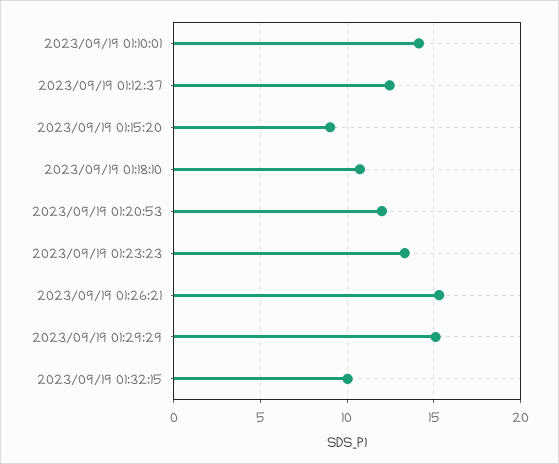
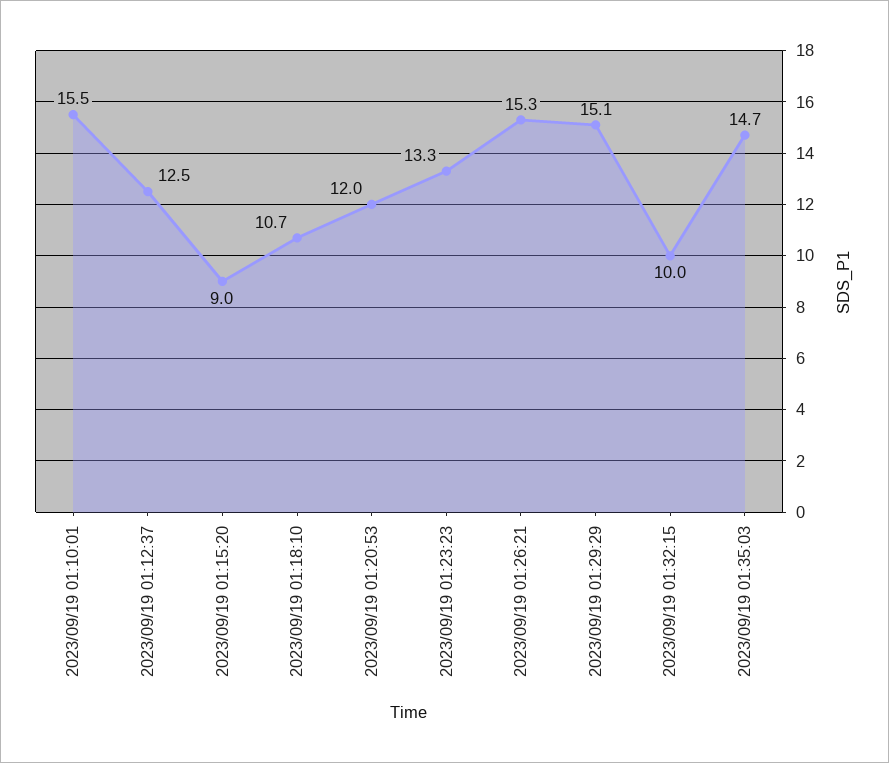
2023/09/19 01:10:01: 14 -> 15.5
2023/09/19 01:35:03: none -> 14.7

